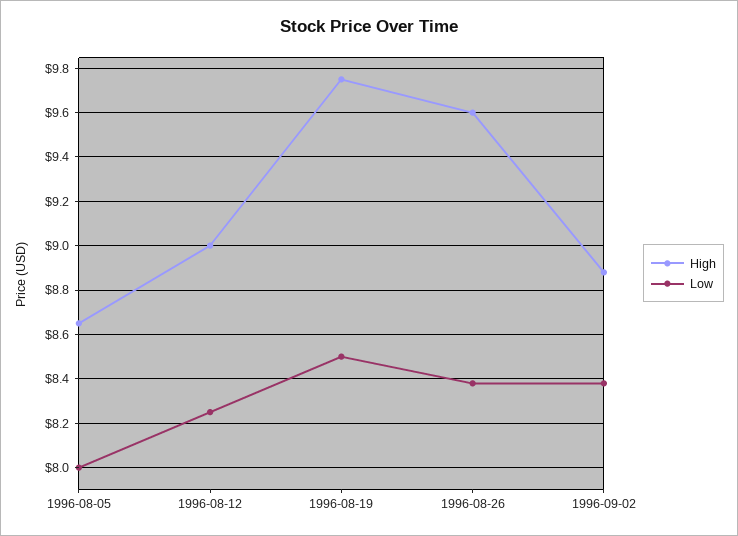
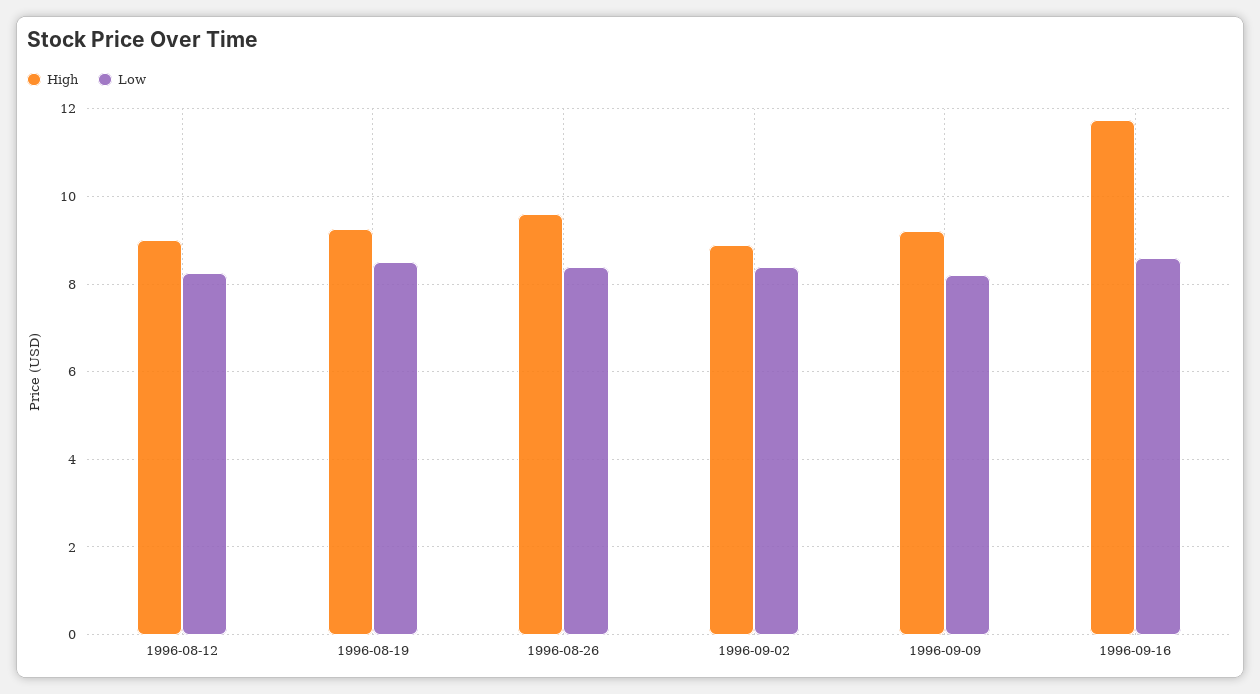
High, 1996-08-05: 8.65 -> none
Low, 1996-08-05: 8 -> none
High, 1996-08-19: 9.75 -> 9.2
High, 1996-09-09: none -> 9.2
Low, 1996-09-09: none -> 8.2
High, 1996-09-16: none -> 11.8
Low, 1996-09-16: none -> 8.6

